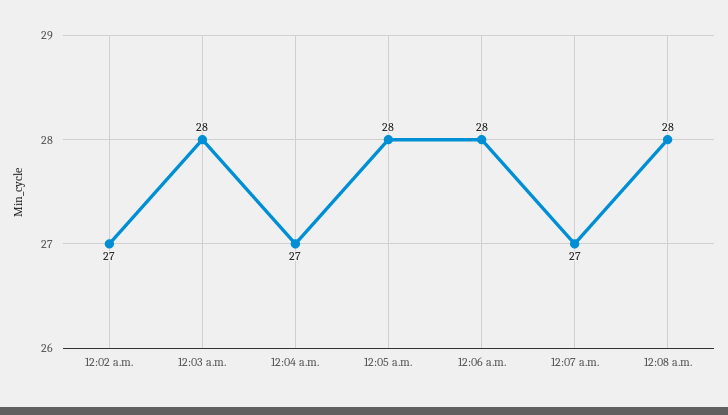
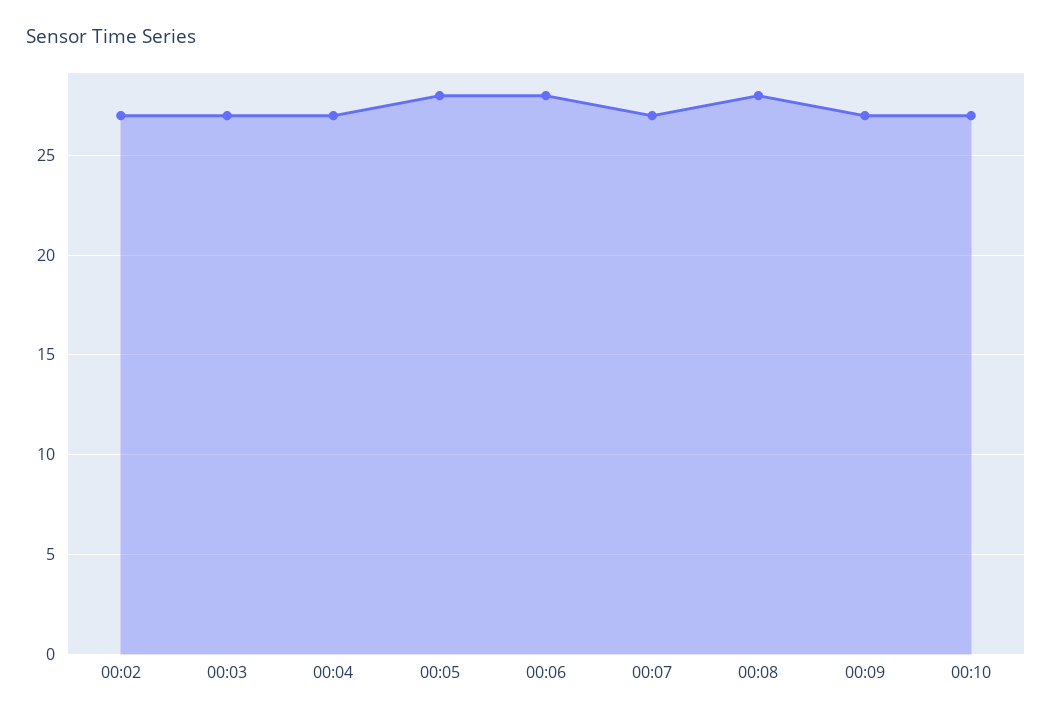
12:03 a.m.: 28 -> 27
00:09: none -> 27
00:10: none -> 27

